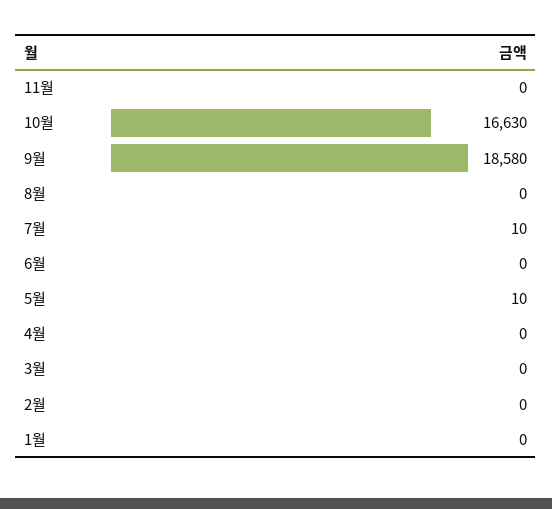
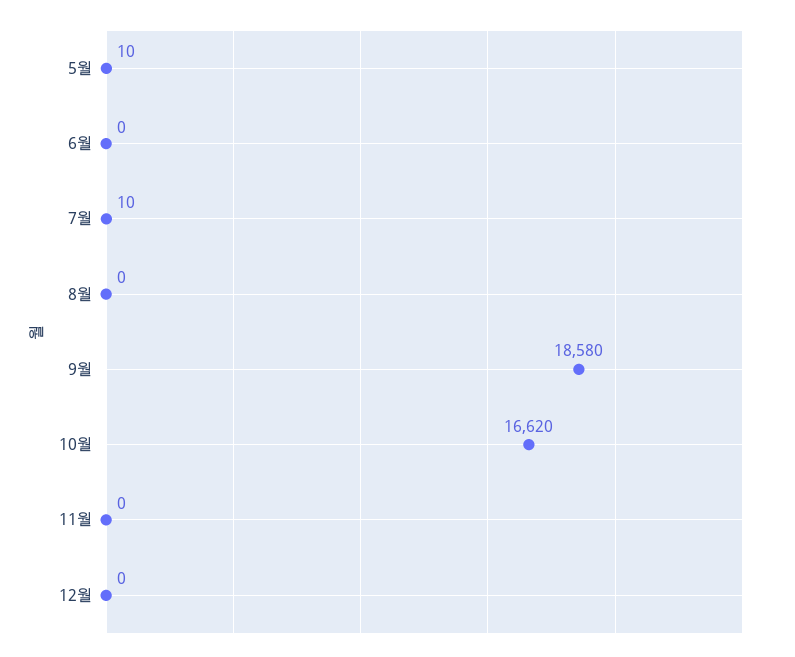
10월: 16630 -> 16620
4월: 0 -> none
3월: 0 -> none
2월: 0 -> none
1월: 0 -> none
12월: none -> 0

